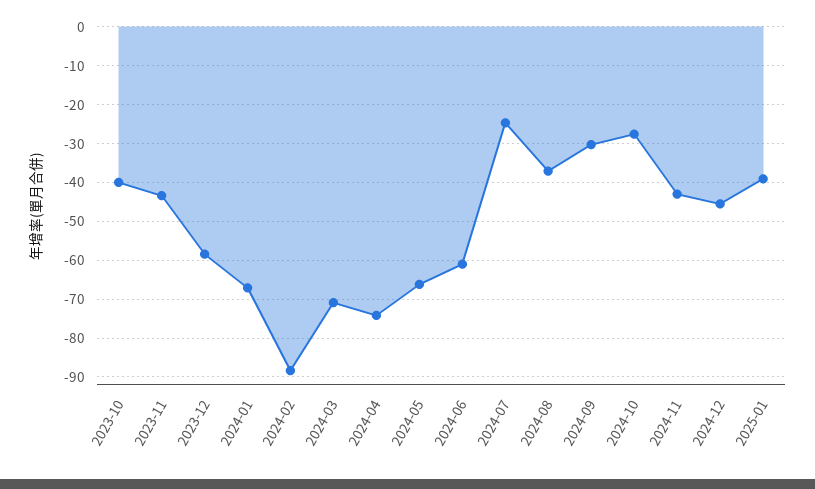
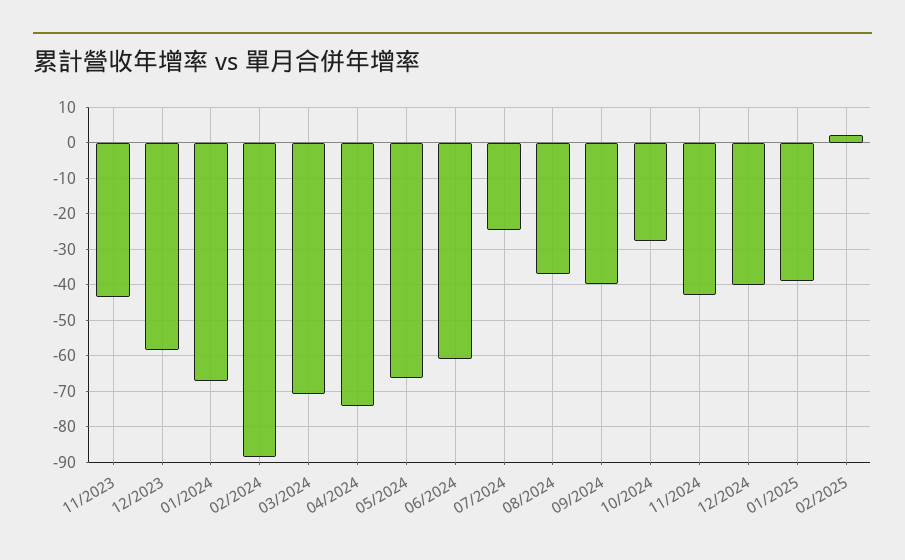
2023-10: -40 -> none
2024-09: -30 -> -40
2024-12: -46 -> -40
02/2025: none -> 2

